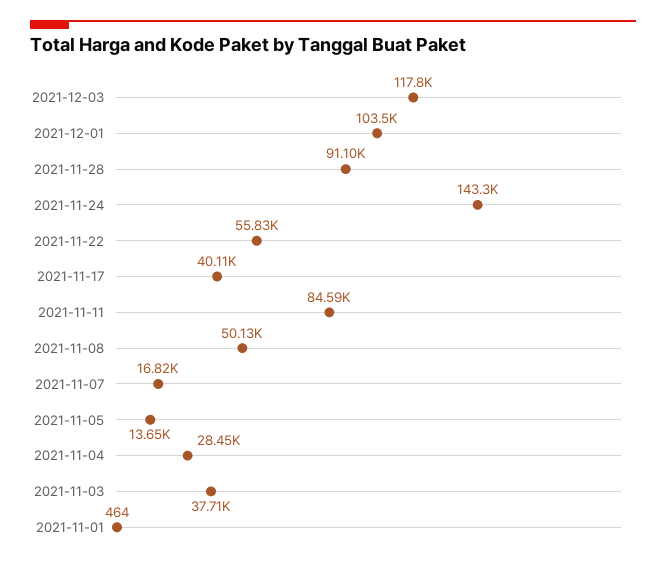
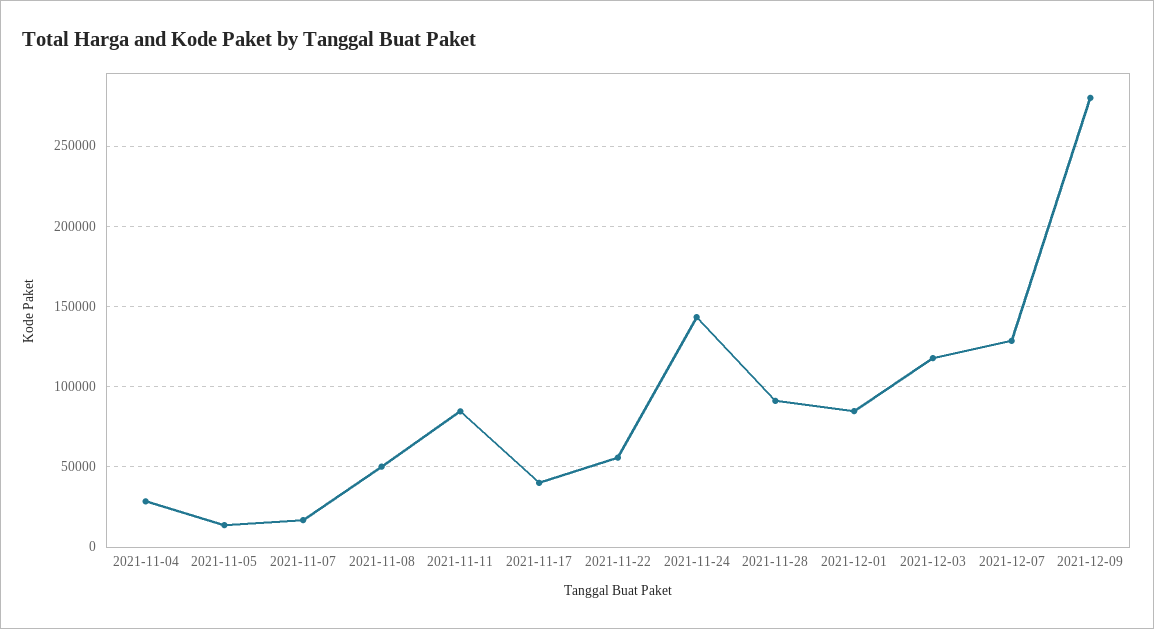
2021-12-01: 103500 -> 85000
2021-11-03: 37710 -> none
2021-11-01: 464 -> none
2021-12-07: none -> 130000
2021-12-09: none -> 280000

